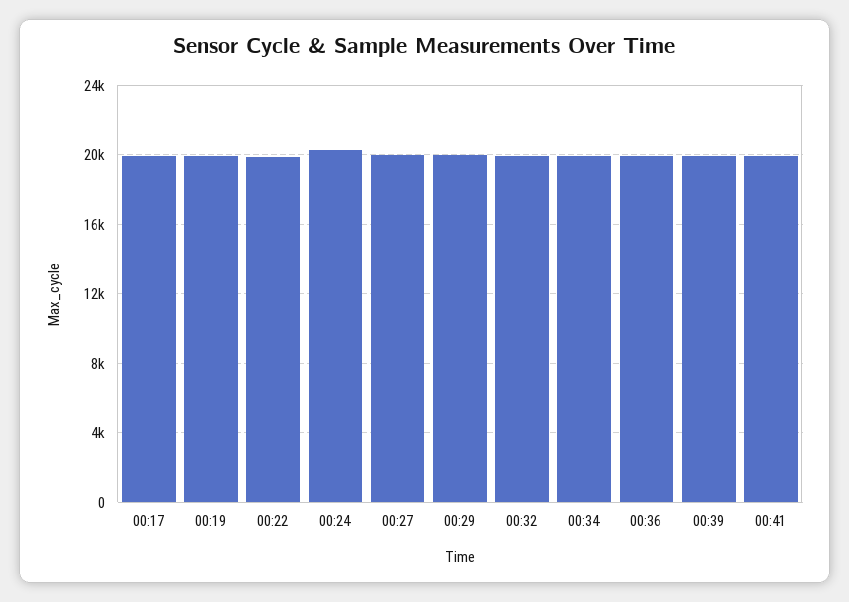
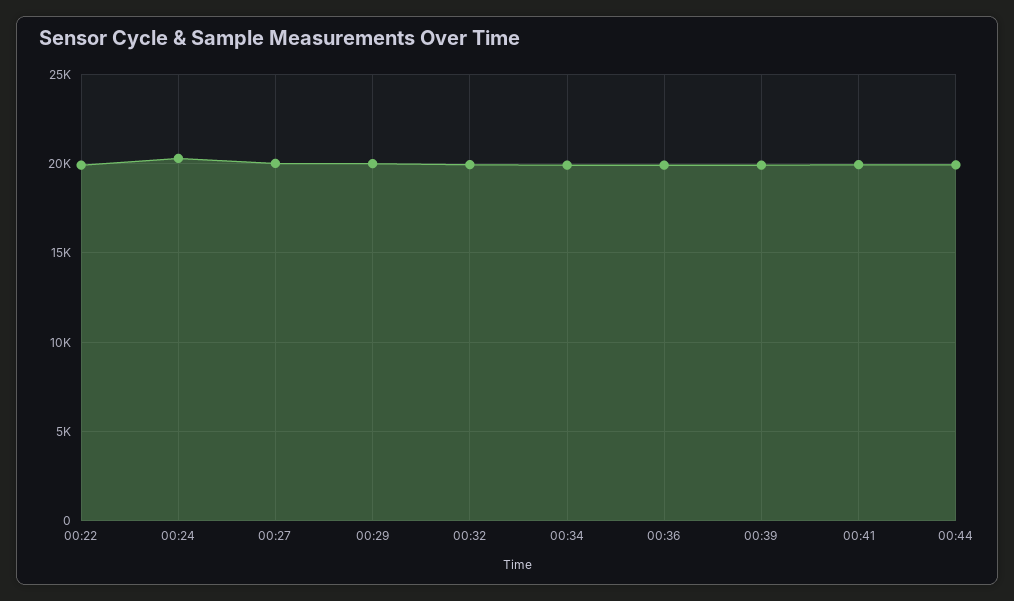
00:17: 20000 -> none
00:19: 20000 -> none
00:44: none -> 20000

